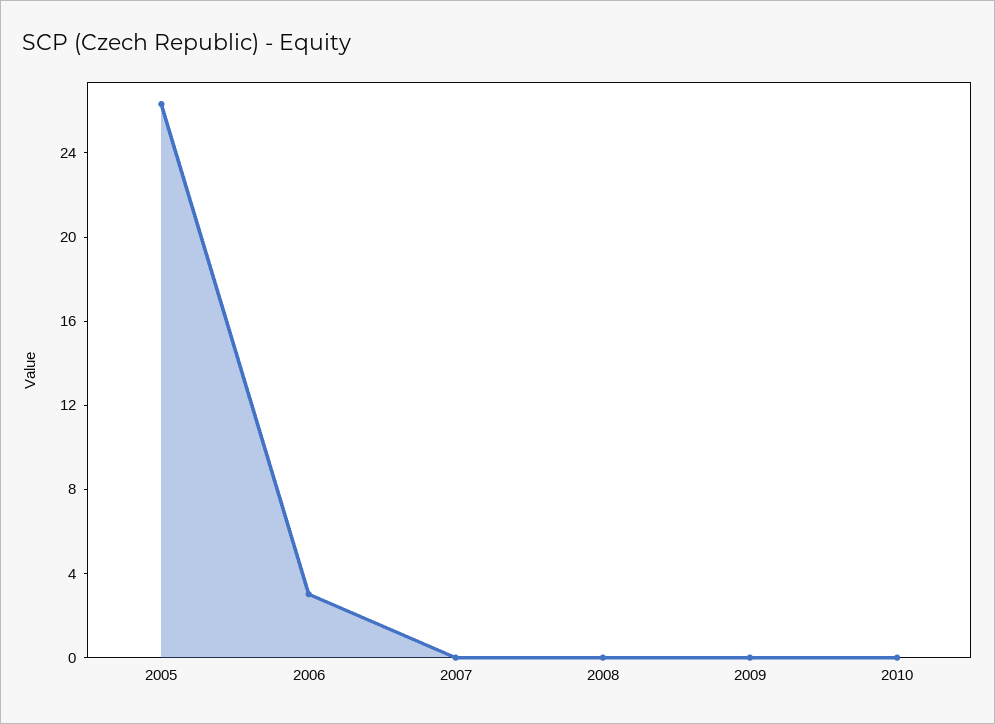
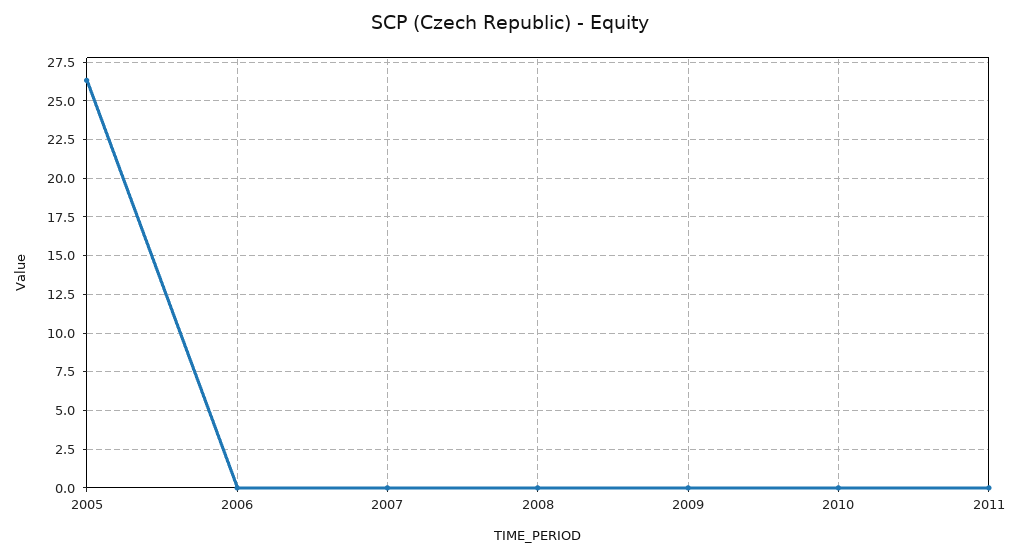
2006: 3 -> 0
2011: none -> 0

